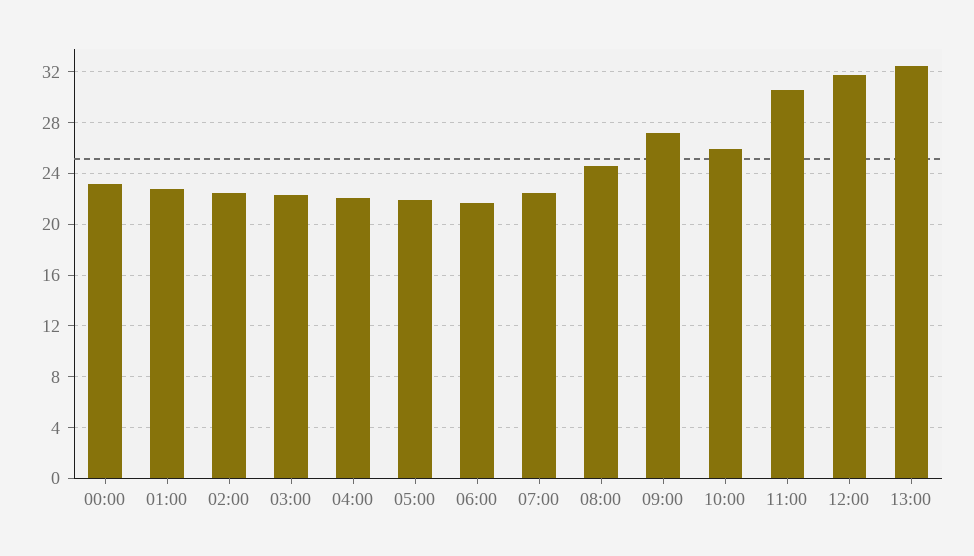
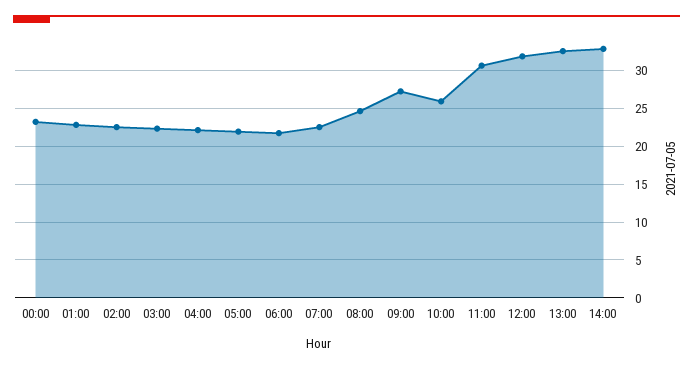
14:00: none -> 33

